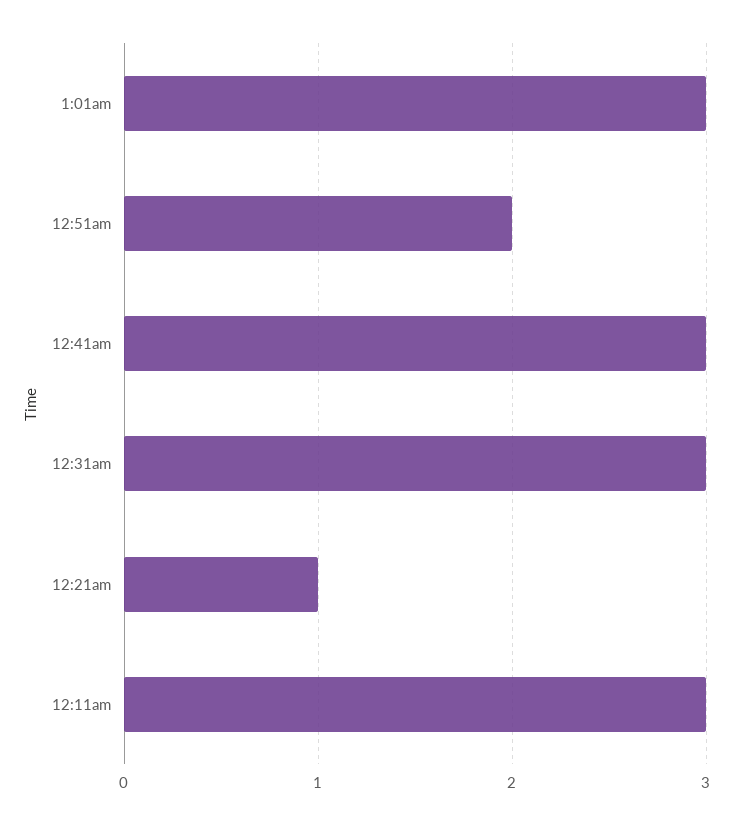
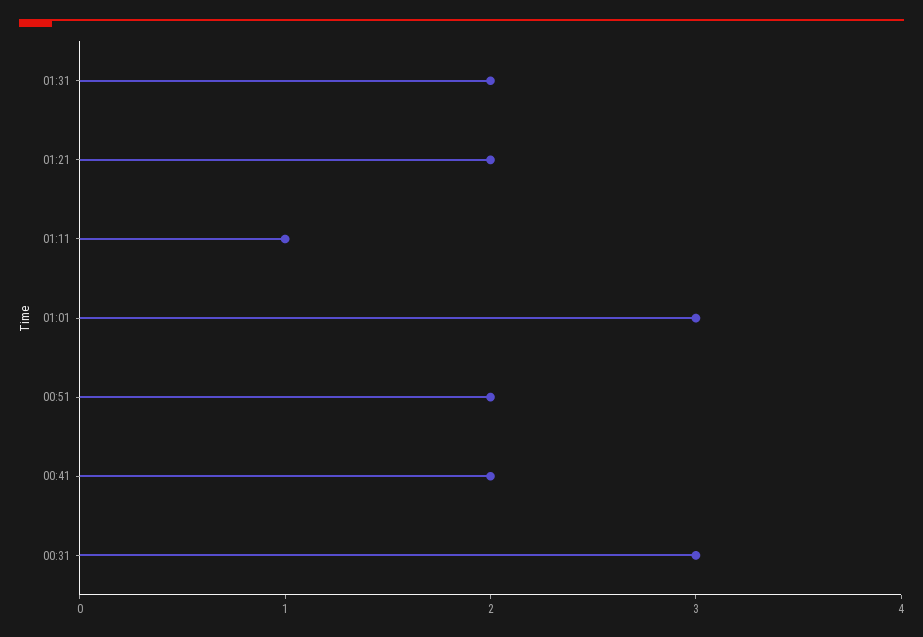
12:41am: 3 -> 2
12:21am: 1 -> none
12:11am: 3 -> none
01:31: none -> 2
01:21: none -> 2
01:11: none -> 1

